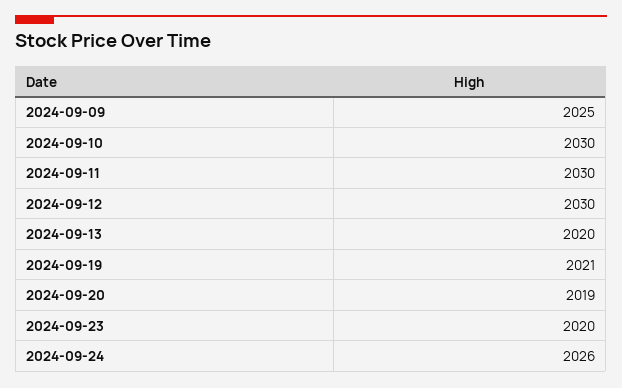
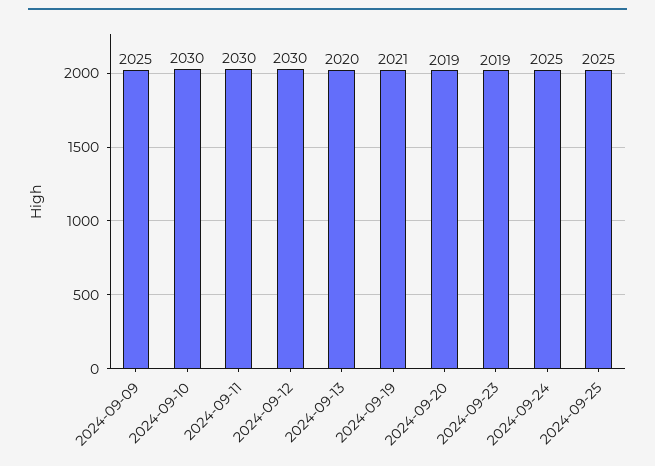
2024-09-23: 2020 -> 2019
2024-09-24: 2026 -> 2025
2024-09-25: none -> 2025

